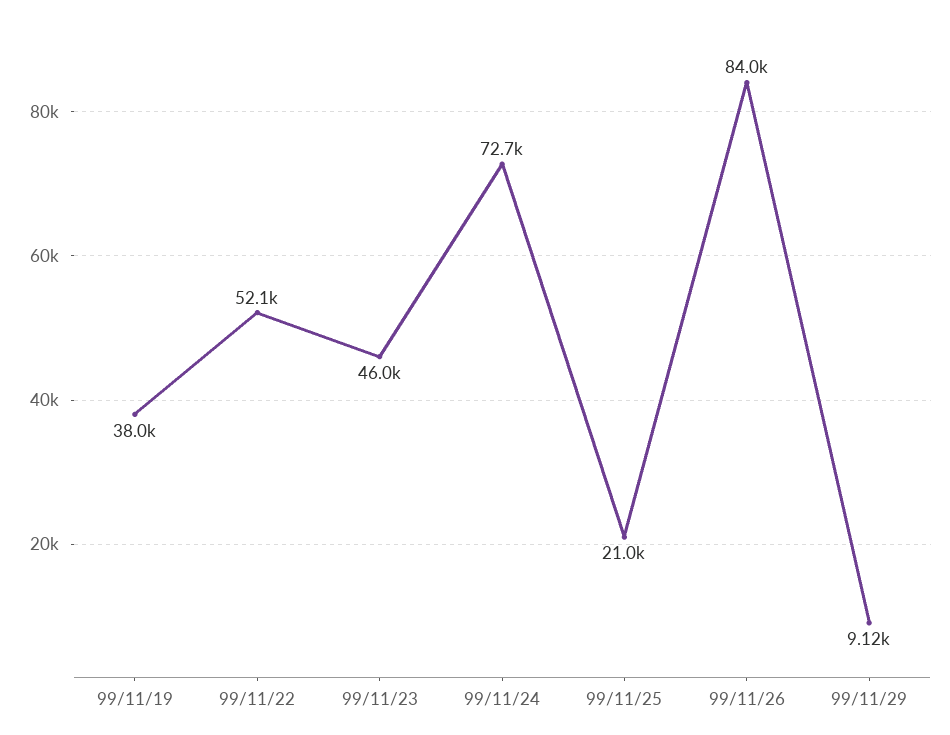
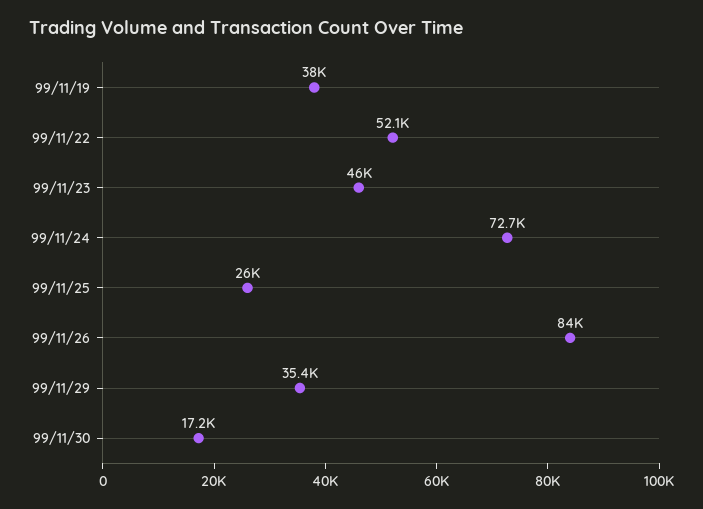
99/11/25: 21000 -> 26000
99/11/29: 9120 -> 35400
99/11/30: none -> 17200

